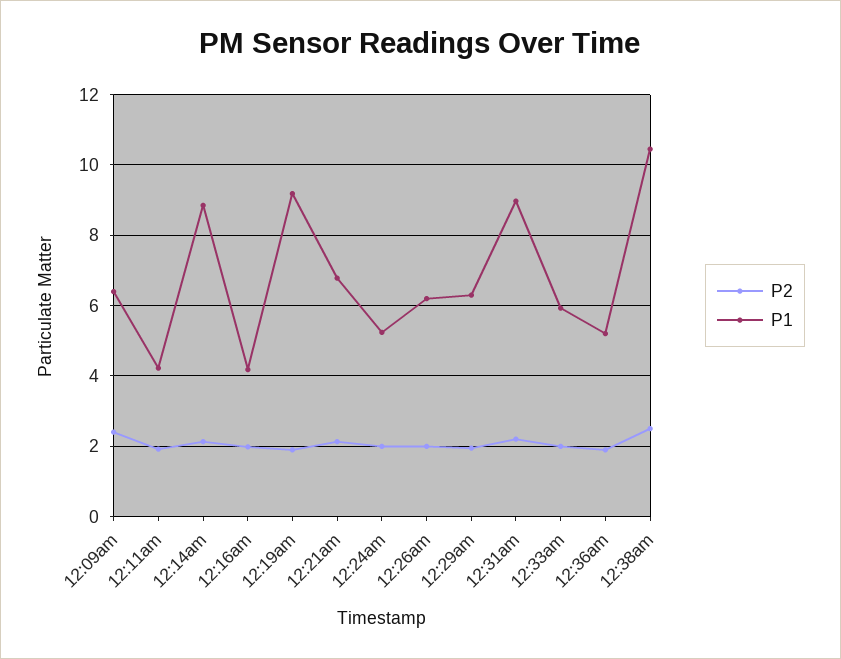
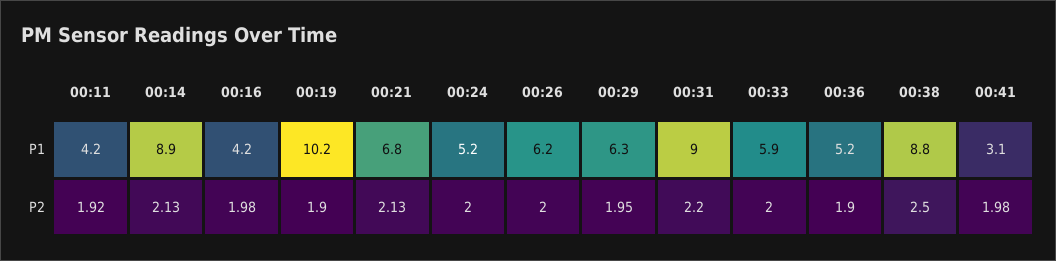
P2, 12:09am: 2.4 -> none
P1, 12:09am: 6.4 -> none
P1, 12:19am: 9.2 -> 10.2
P1, 12:38am: 10.4 -> 8.8
P1, 00:41: none -> 3.1
P2, 00:41: none -> 1.98

